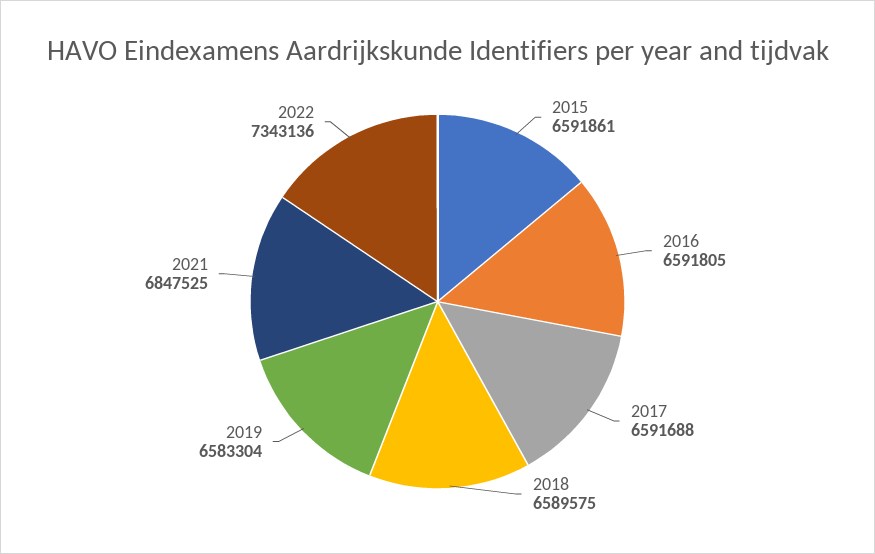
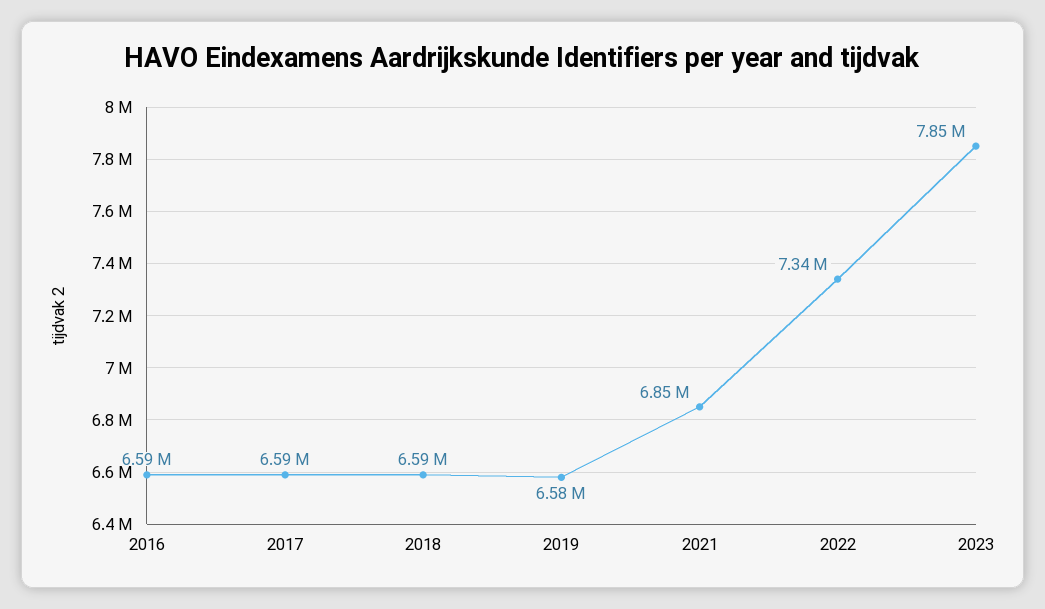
2015: 6591861 -> none
2023: none -> 7850000

